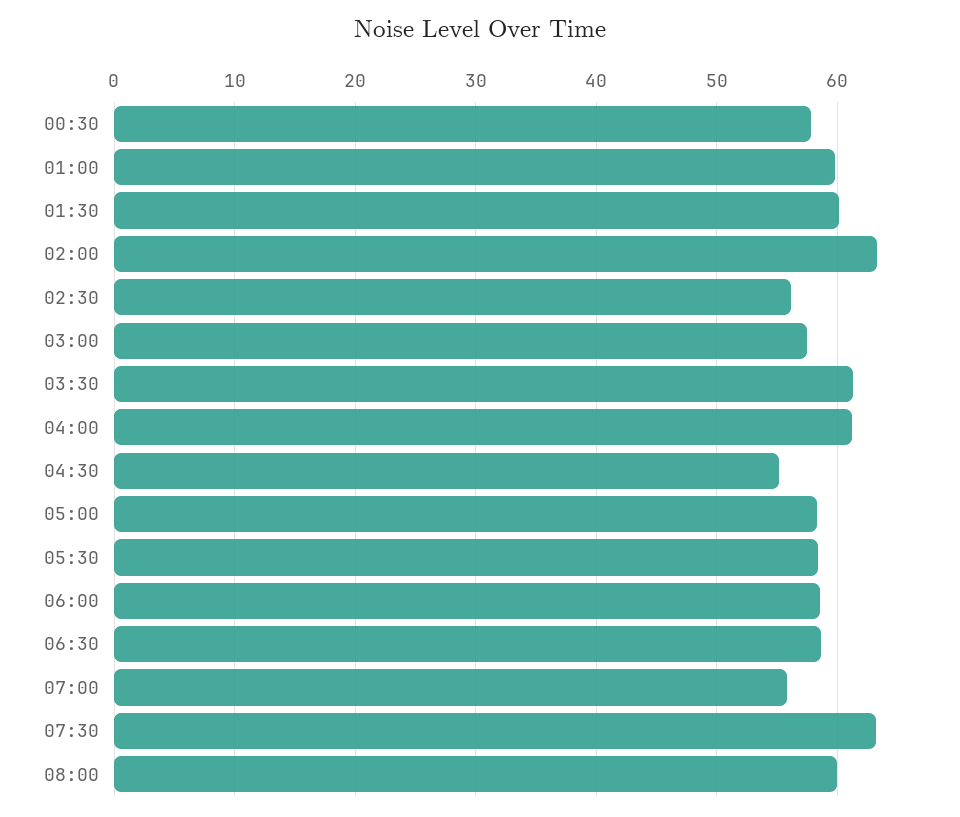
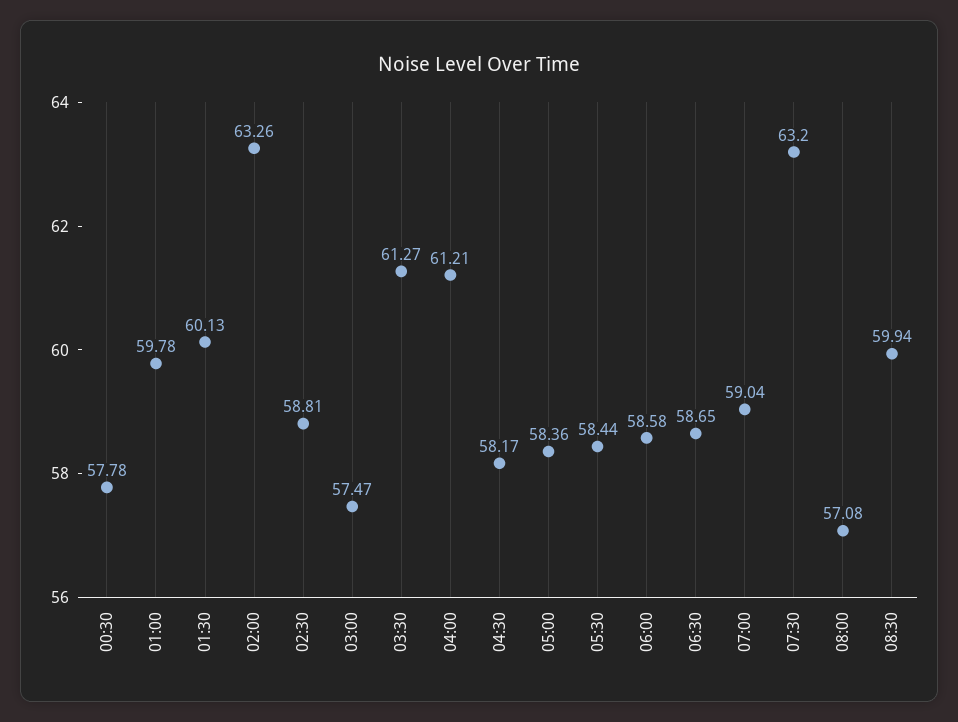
02:30: 56 -> 58.81
04:30: 55 -> 58.17
07:00: 56 -> 59.04
08:00: 60 -> 57.08
08:30: none -> 59.94

